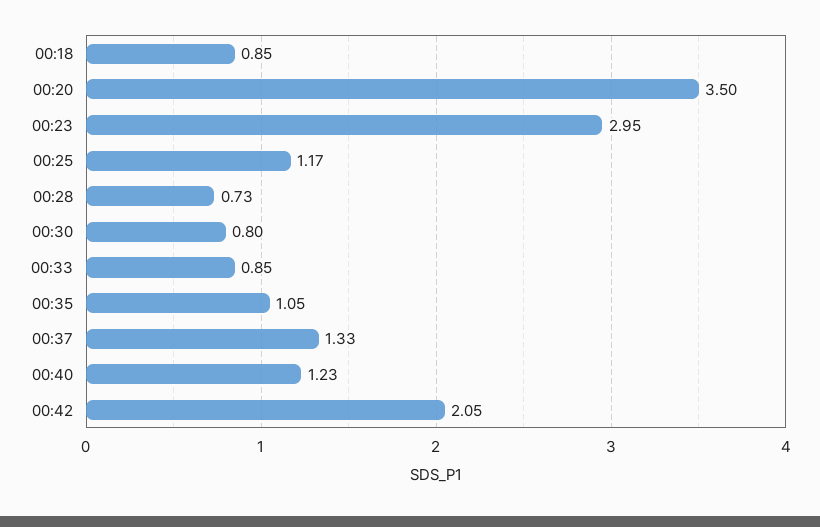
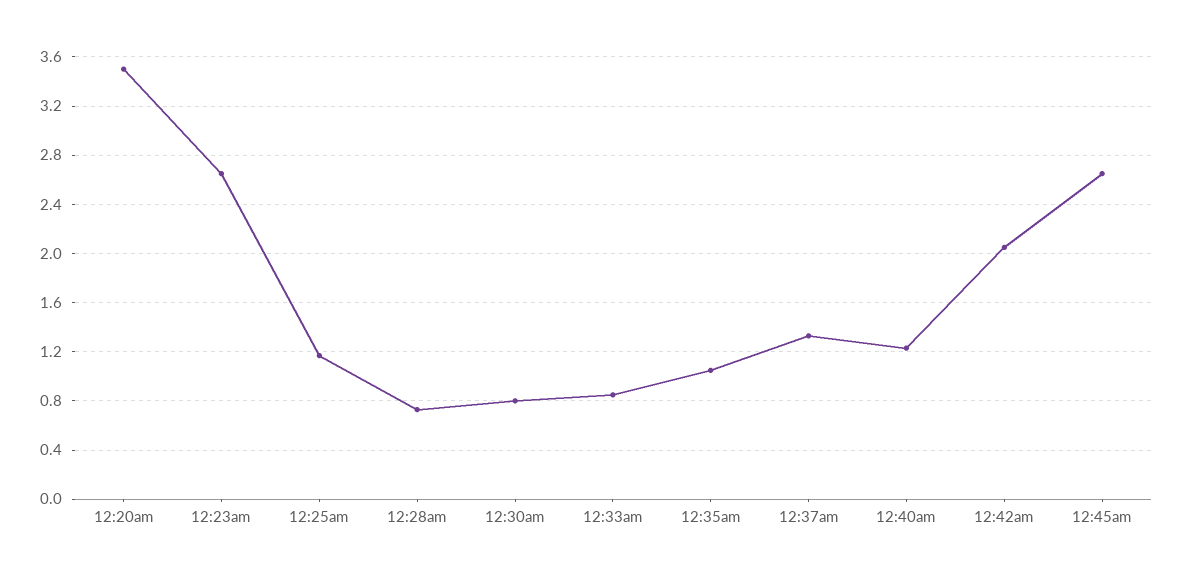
00:18: 0.85 -> none
00:23: 2.95 -> 2.65
12:45am: none -> 2.65

